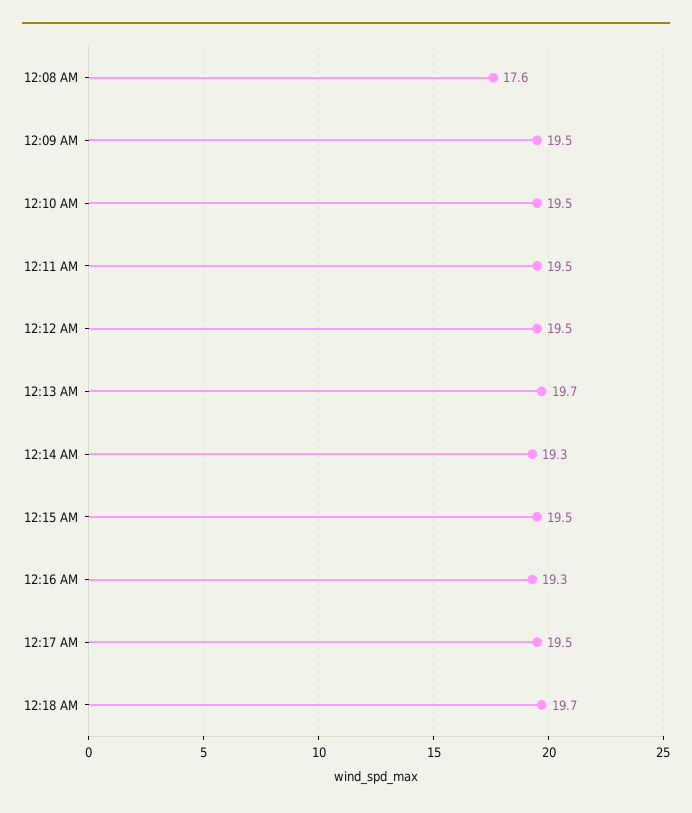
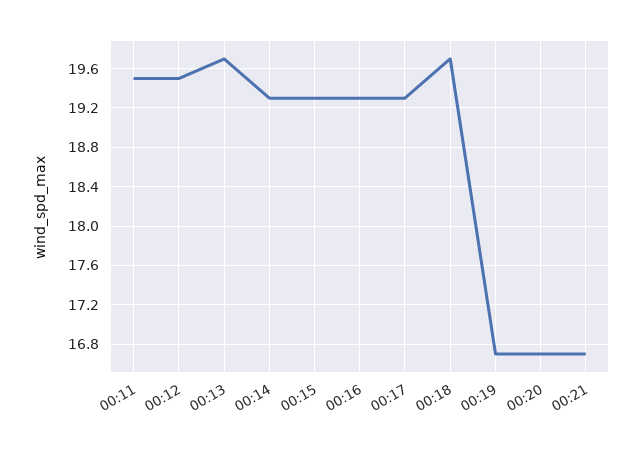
12:08 AM: 17.6 -> none
12:09 AM: 19.5 -> none
12:10 AM: 19.5 -> none
12:15 AM: 19.5 -> 19.3
12:17 AM: 19.5 -> 19.3
00:19: none -> 16.7
00:20: none -> 16.7
00:21: none -> 16.7

